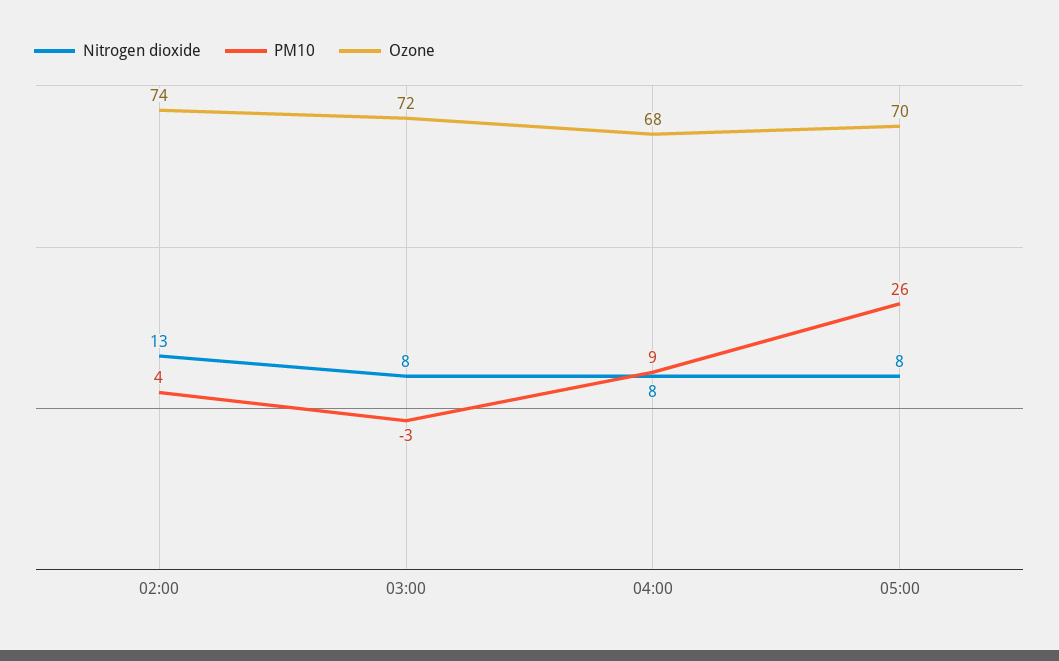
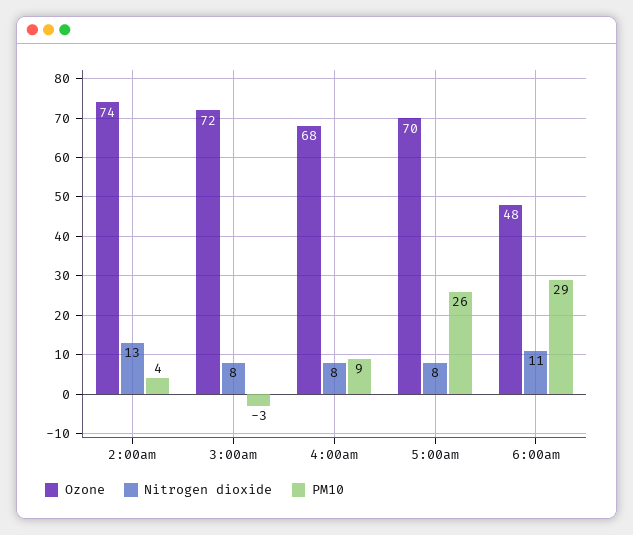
Ozone, 6:00am: none -> 48
Nitrogen dioxide, 6:00am: none -> 11
PM10, 6:00am: none -> 29

